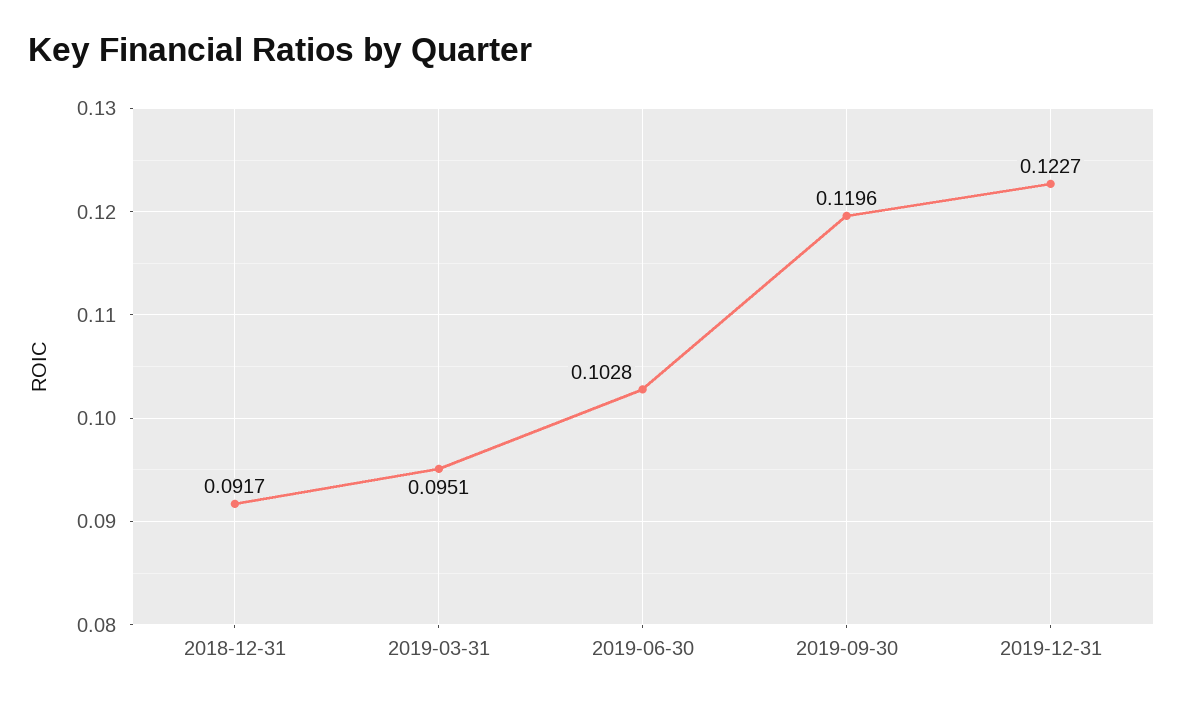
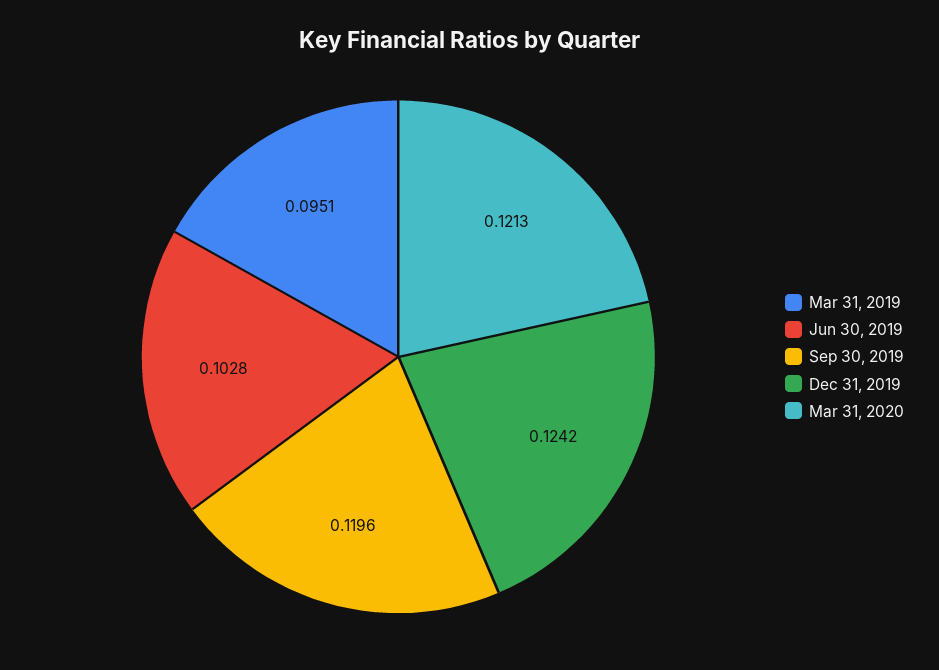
2018-12-31: 0.0917 -> none
2019-12-31: 0.1227 -> 0.1242
Mar 31, 2020: none -> 0.1213

